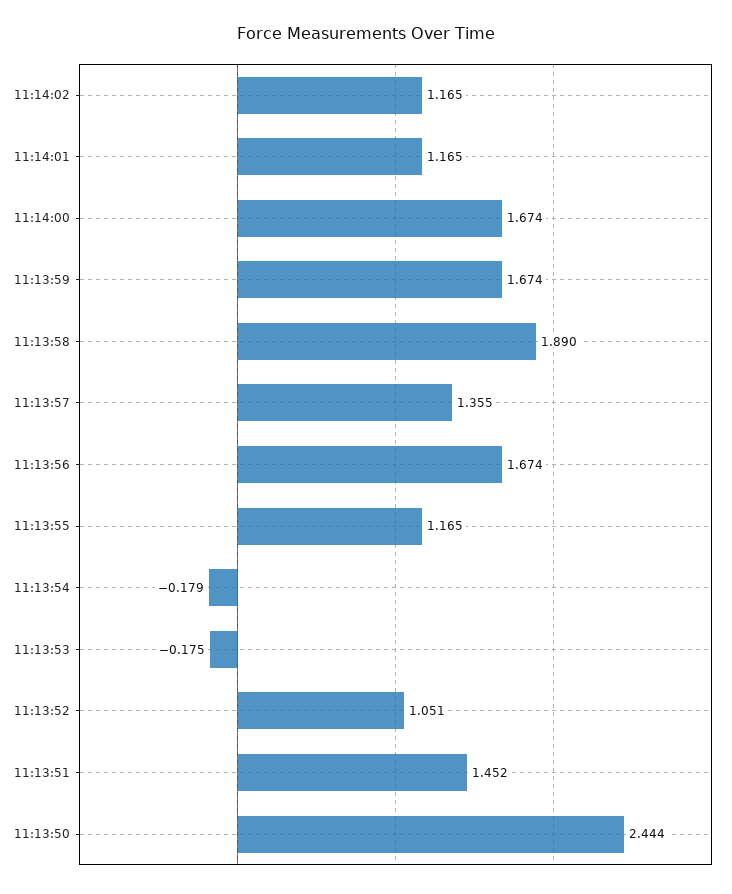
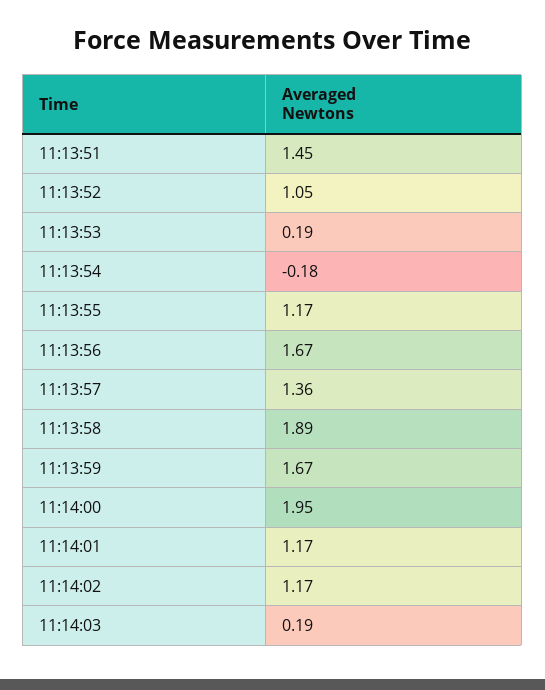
11:14:00: 1.674 -> 1.95
11:13:53: -0.175 -> 0.19
11:13:50: 2.444 -> none
11:14:03: none -> 0.19

